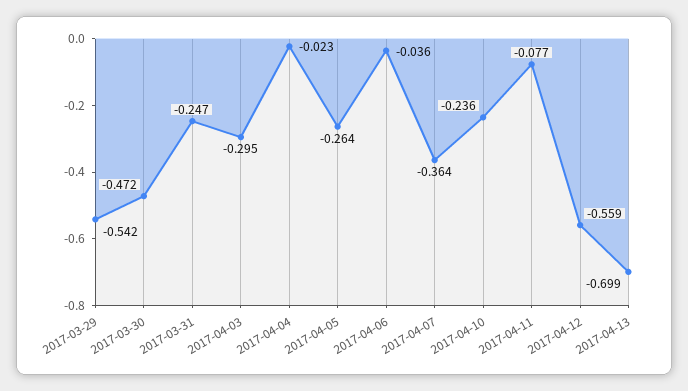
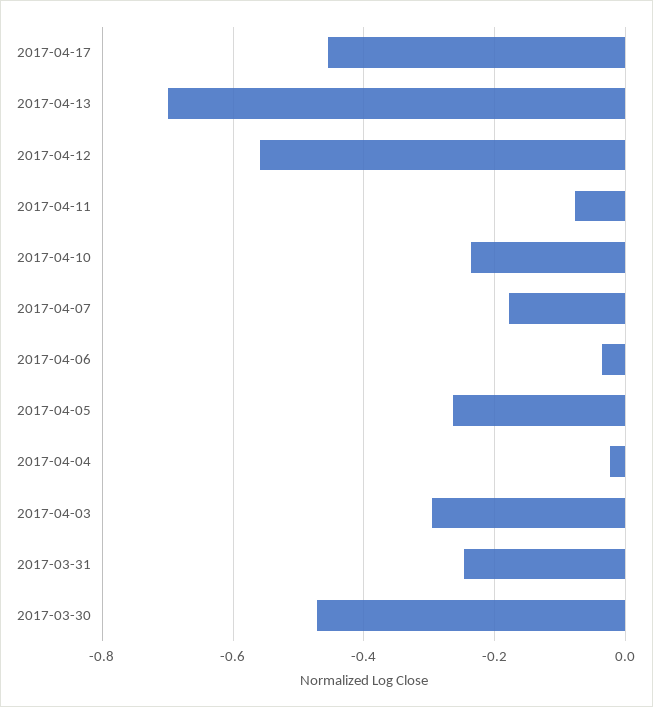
2017-03-29: -0.542 -> none
2017-04-07: -0.364 -> -0.18
2017-04-17: none -> -0.46

